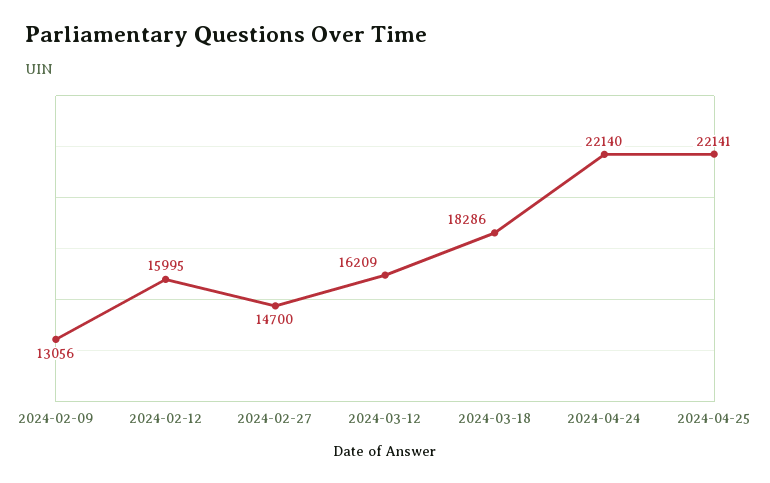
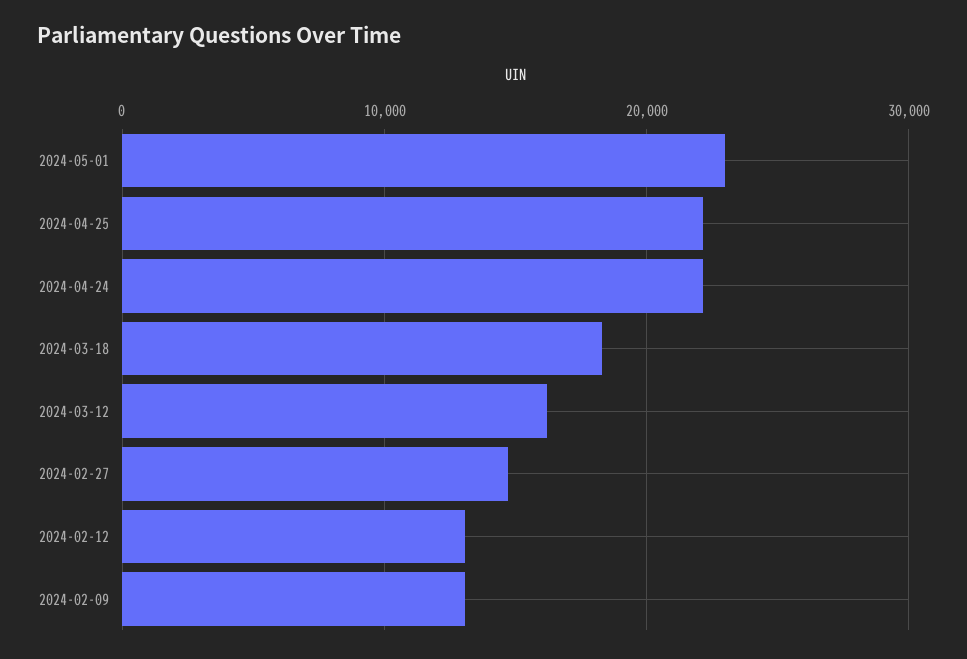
2024-02-12: 15995 -> 13000
2024-05-01: none -> 23000

